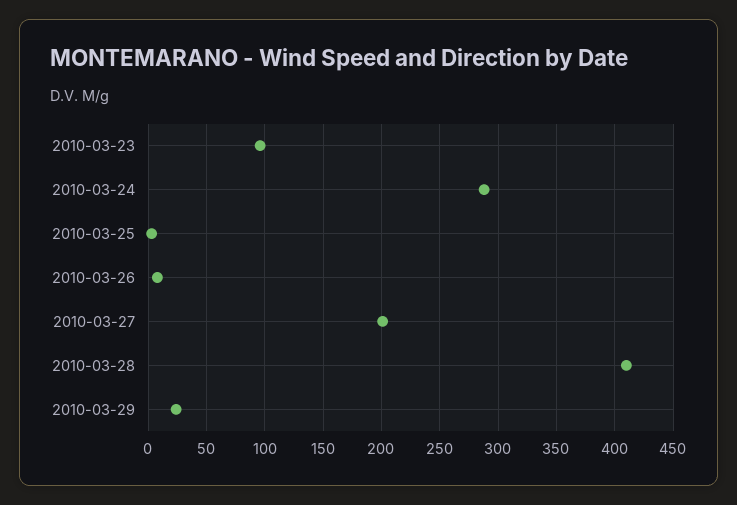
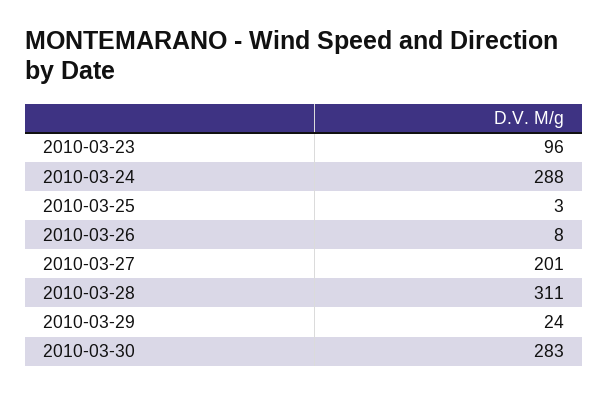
2010-03-28: 410 -> 311
2010-03-30: none -> 283

